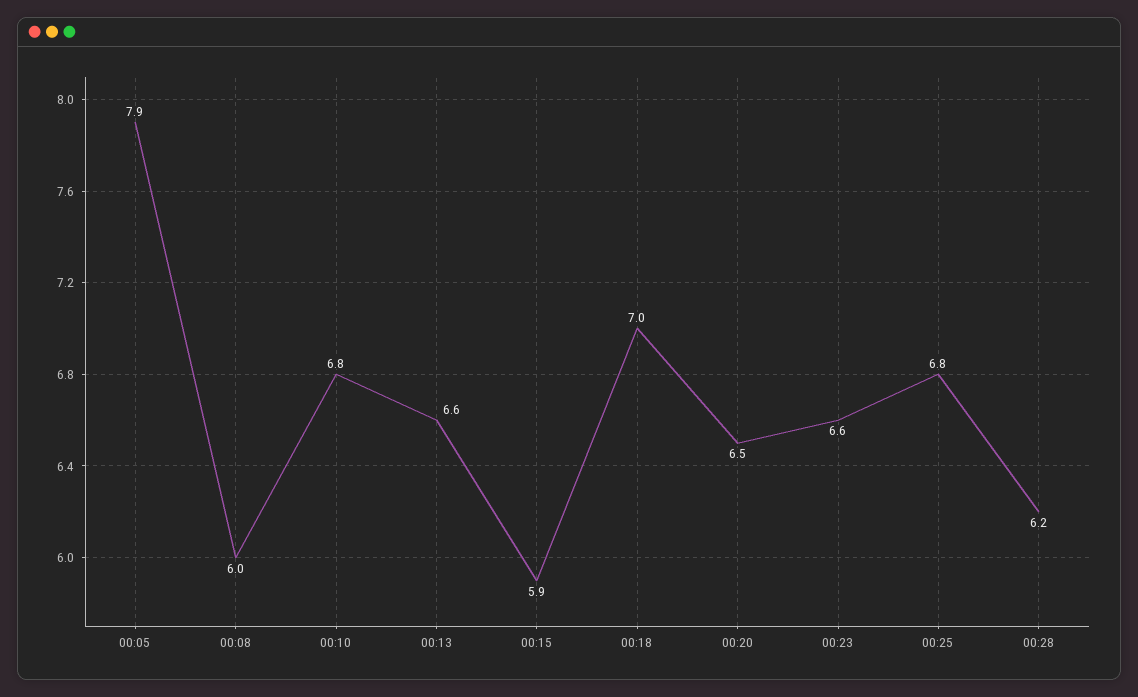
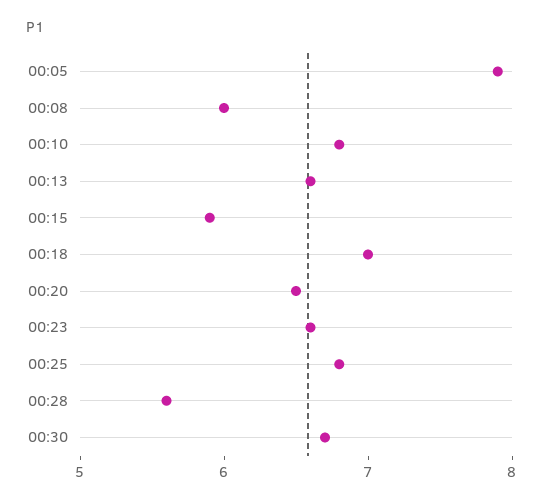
00:28: 6.2 -> 5.6
00:30: none -> 6.7

